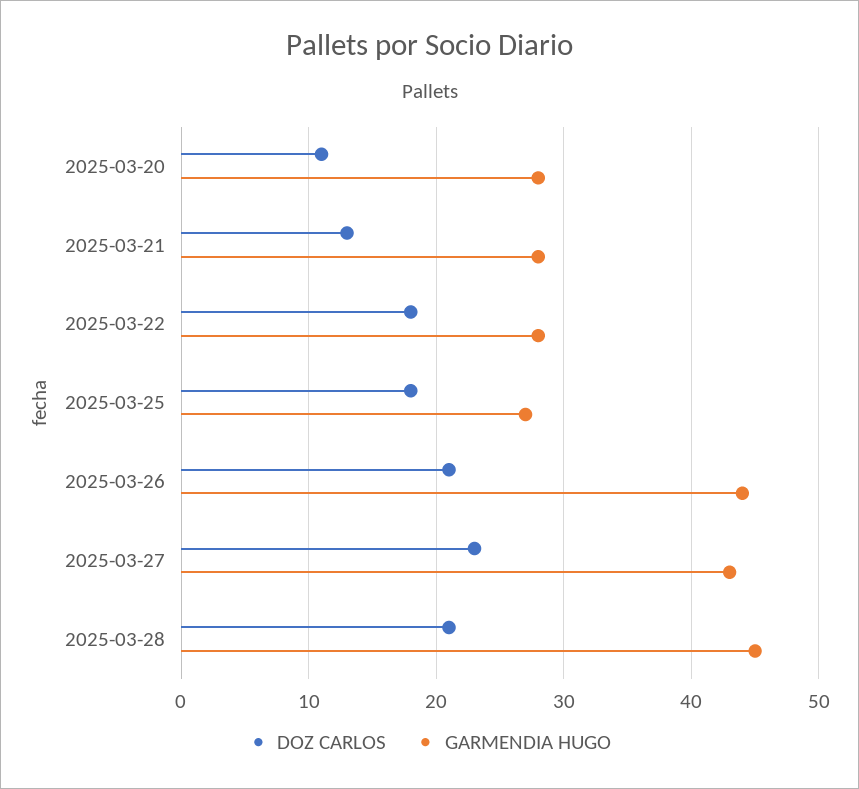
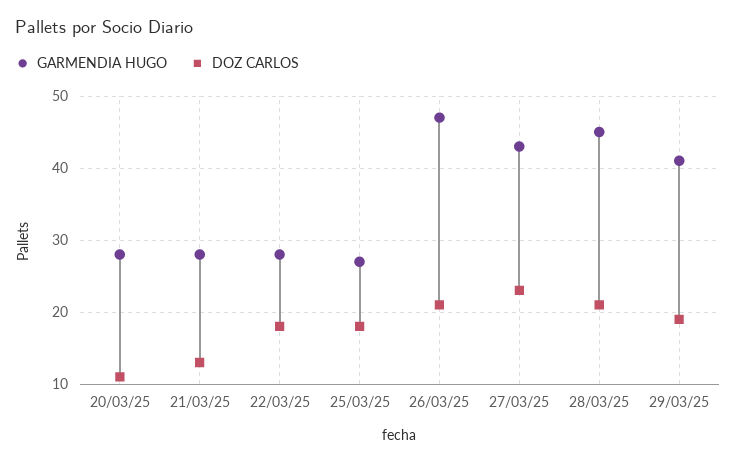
GARMENDIA HUGO, 2025-03-26: 44 -> 47
GARMENDIA HUGO, 29/03/25: none -> 41
DOZ CARLOS, 29/03/25: none -> 19

